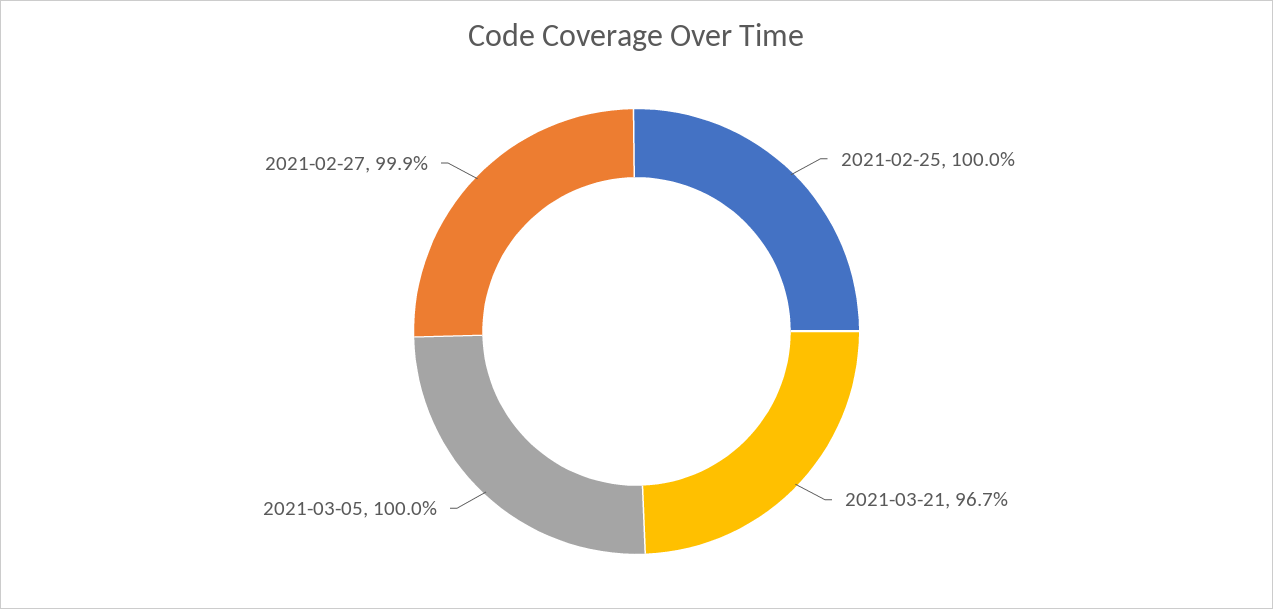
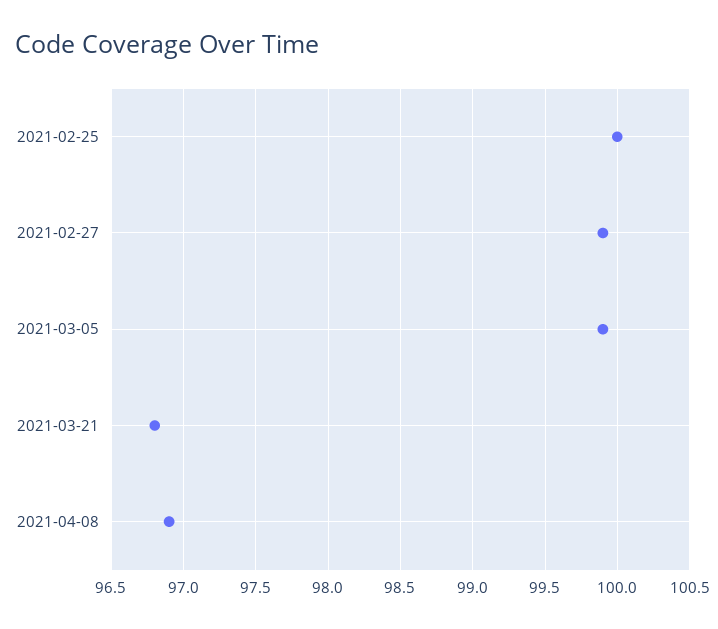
2021-03-21: 96.7 -> 96.8
2021-03-05: 100 -> 99.9
2021-04-08: none -> 96.9

